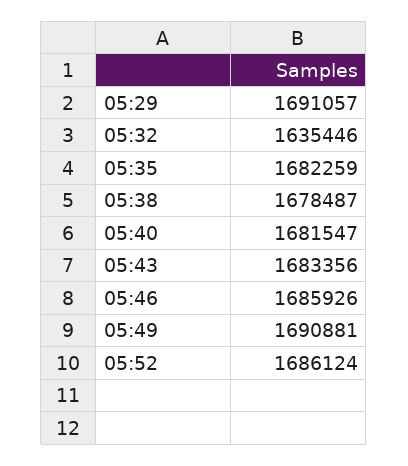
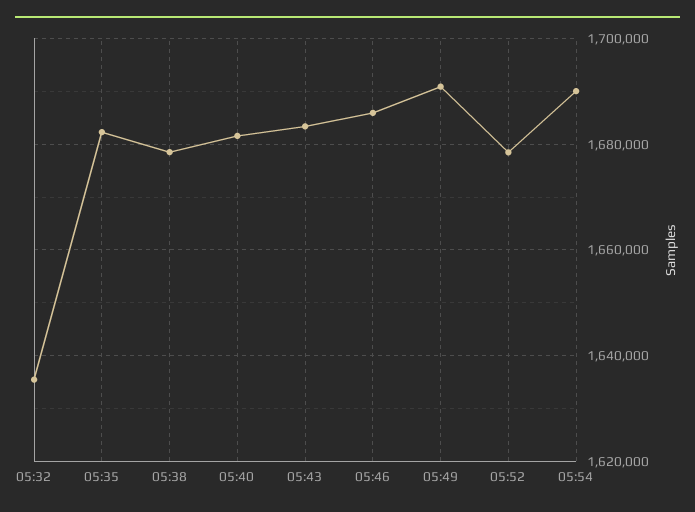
05:29: 1691057 -> none
05:52: 1686124 -> 1678000
05:54: none -> 1690000

